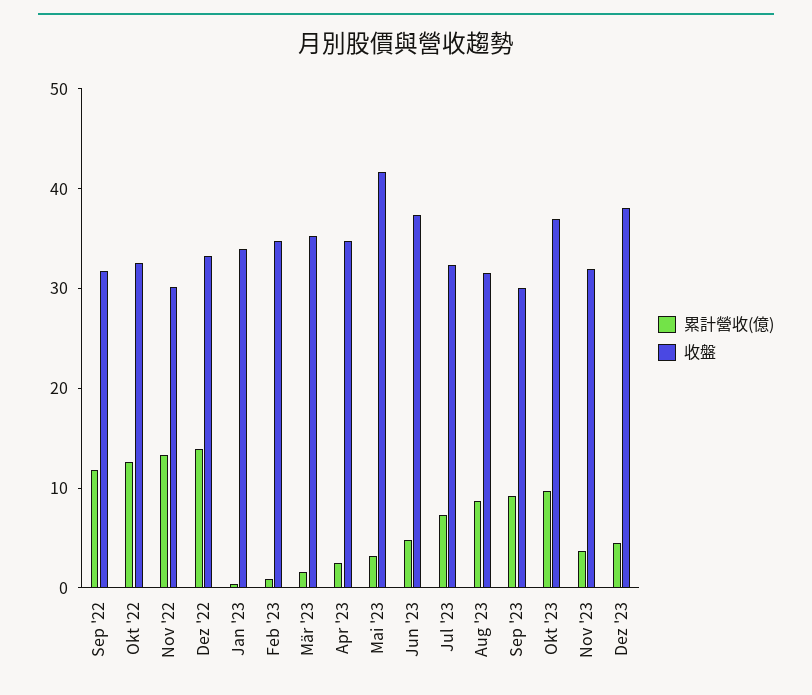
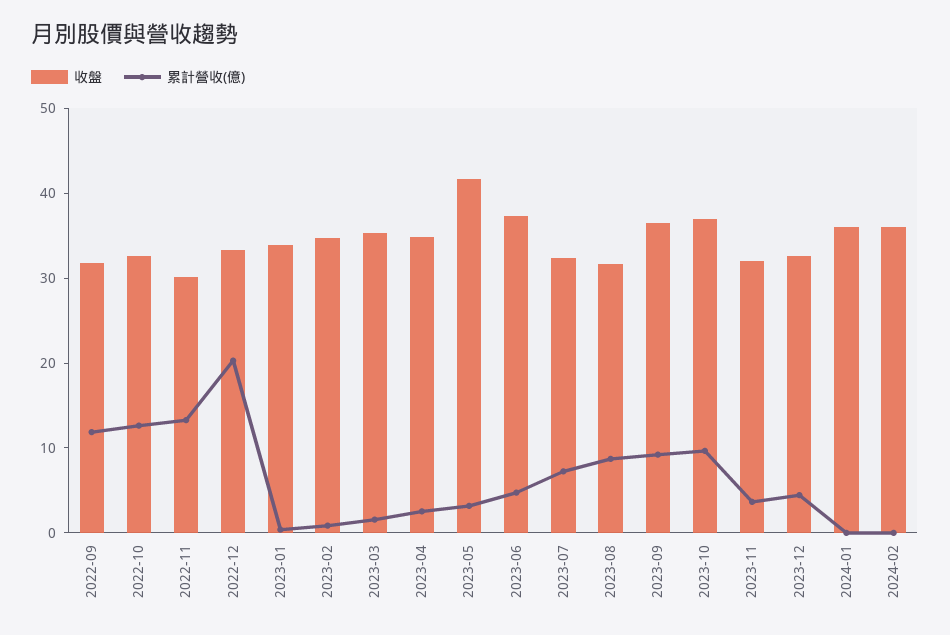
累計營收(億), Dez '22: 14 -> 20
收盤, Sep '23: 30 -> 36
收盤, Dez '23: 38 -> 32
收盤, 2024-01: none -> 36
累計營收(億), 2024-01: none -> 0
收盤, 2024-02: none -> 36
累計營收(億), 2024-02: none -> 0

